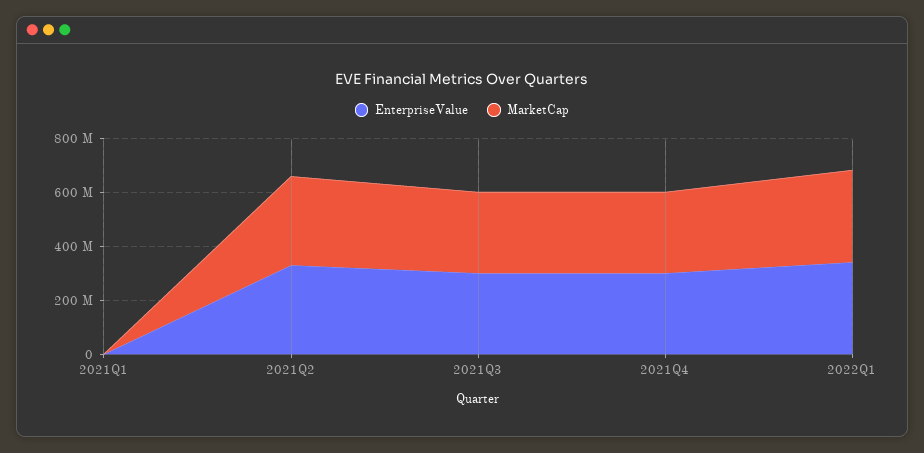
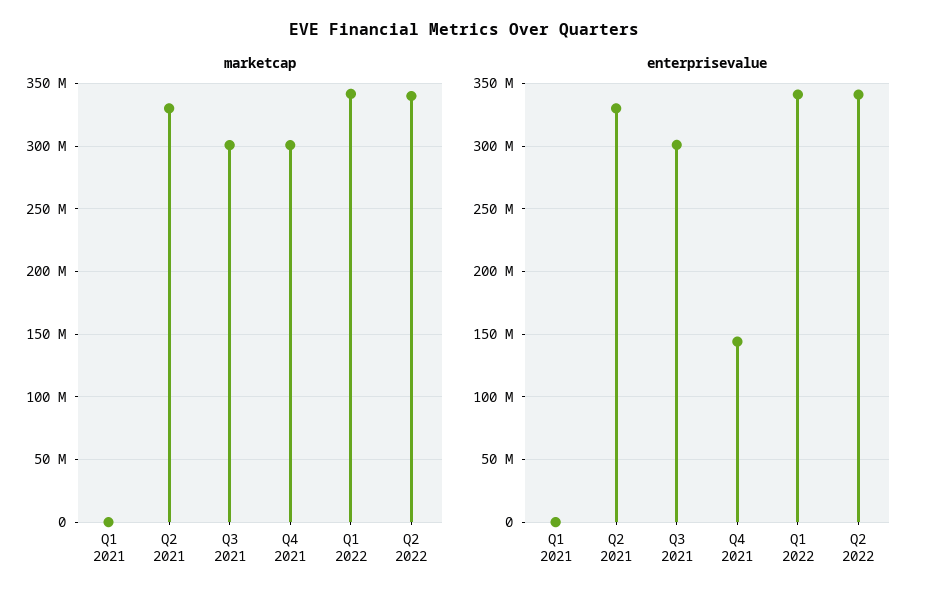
EnterpriseValue, 2021Q4: 300000000 -> 145000000
MarketCap, Q2 2022: none -> 340000000
EnterpriseValue, Q2 2022: none -> 340000000

